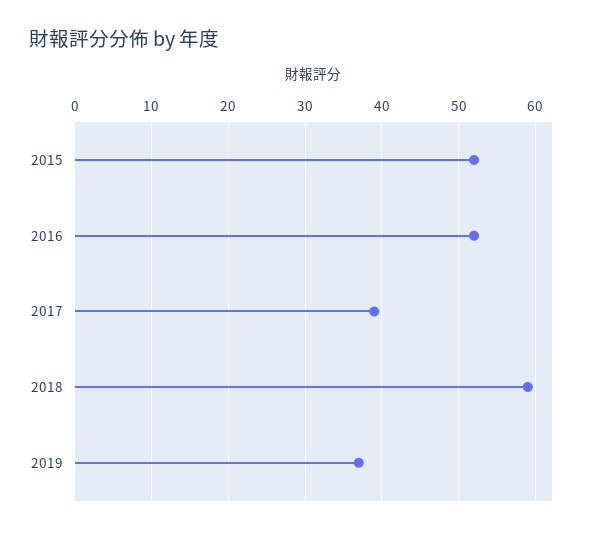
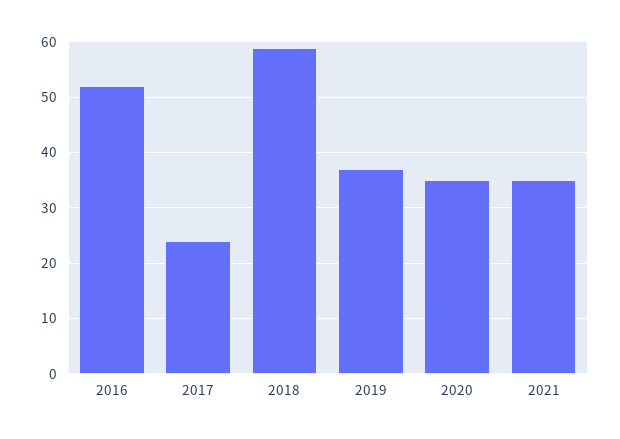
2015: 52 -> none
2017: 39 -> 25
2020: none -> 35
2021: none -> 35

